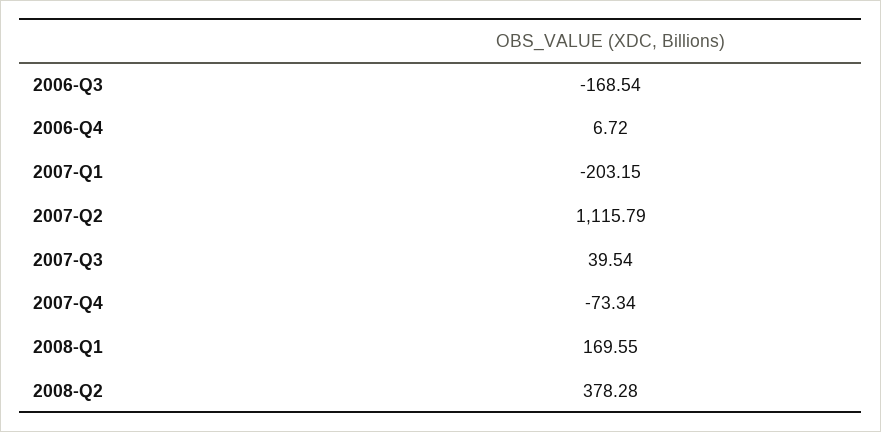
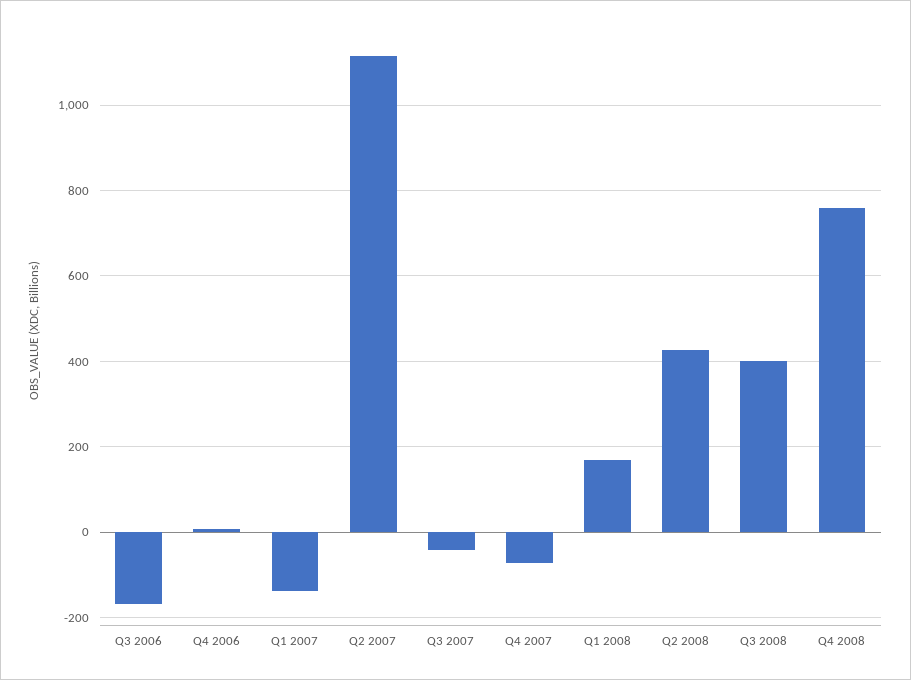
2007-Q1: -203.15 -> -140
2007-Q3: 39.54 -> -40
2008-Q2: 378.28 -> 420
Q3 2008: none -> 400
Q4 2008: none -> 760

